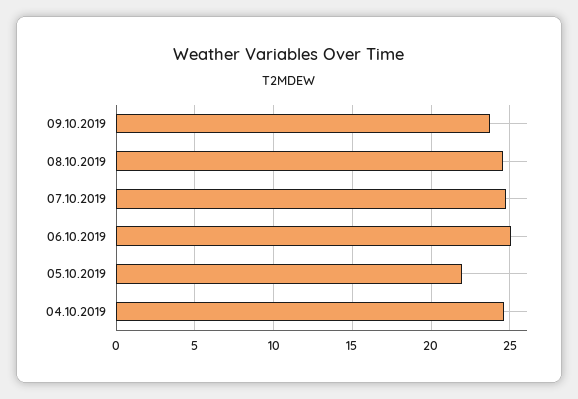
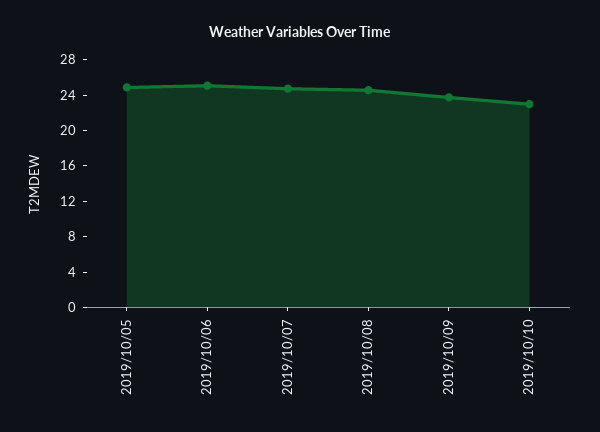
05.10.2019: 22 -> 25
04.10.2019: 24.5 -> none
2019/10/10: none -> 23

